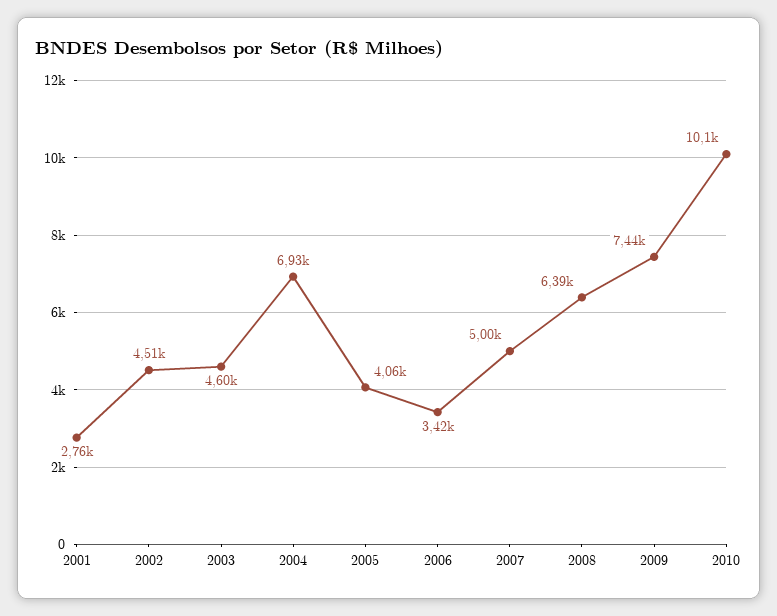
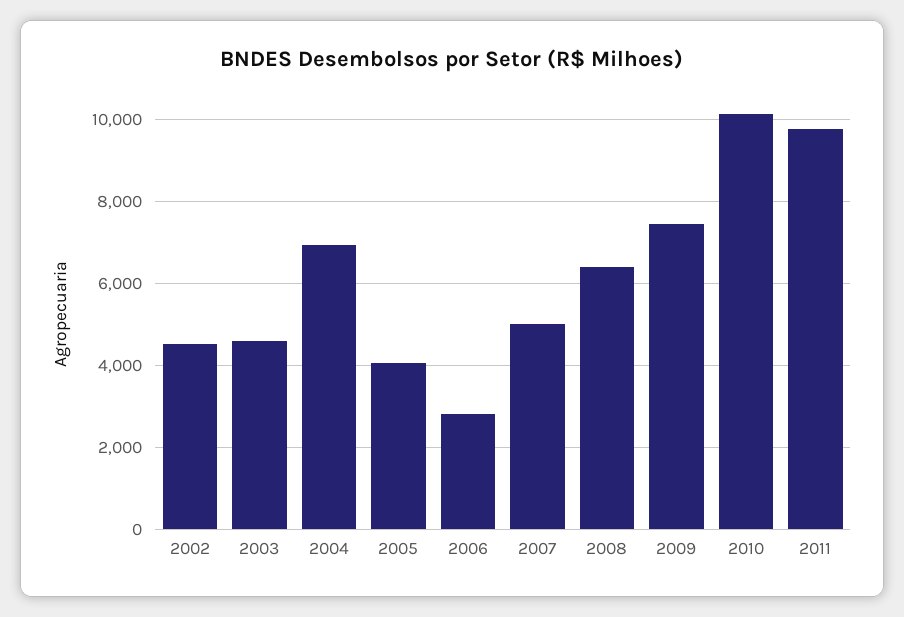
2001: 2760 -> none
2006: 3420 -> 2800
2011: none -> 9800

